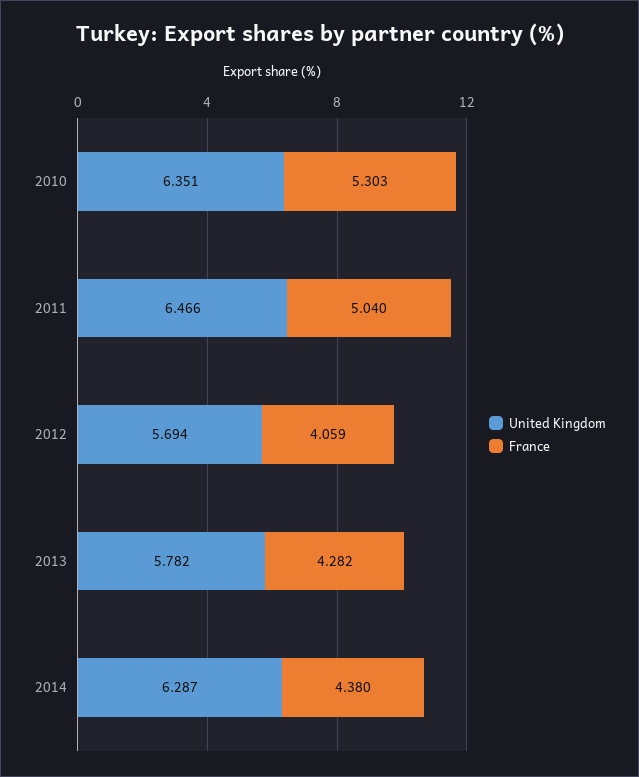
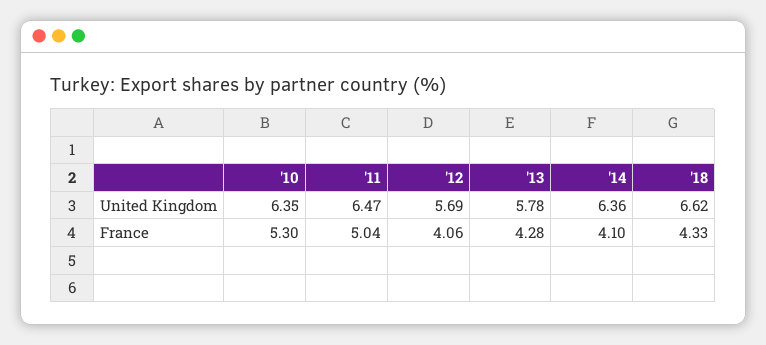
United Kingdom, 2014: 6.287 -> 6.36
France, 2014: 4.38 -> 4.1
United Kingdom, '18: none -> 6.62
France, '18: none -> 4.33

